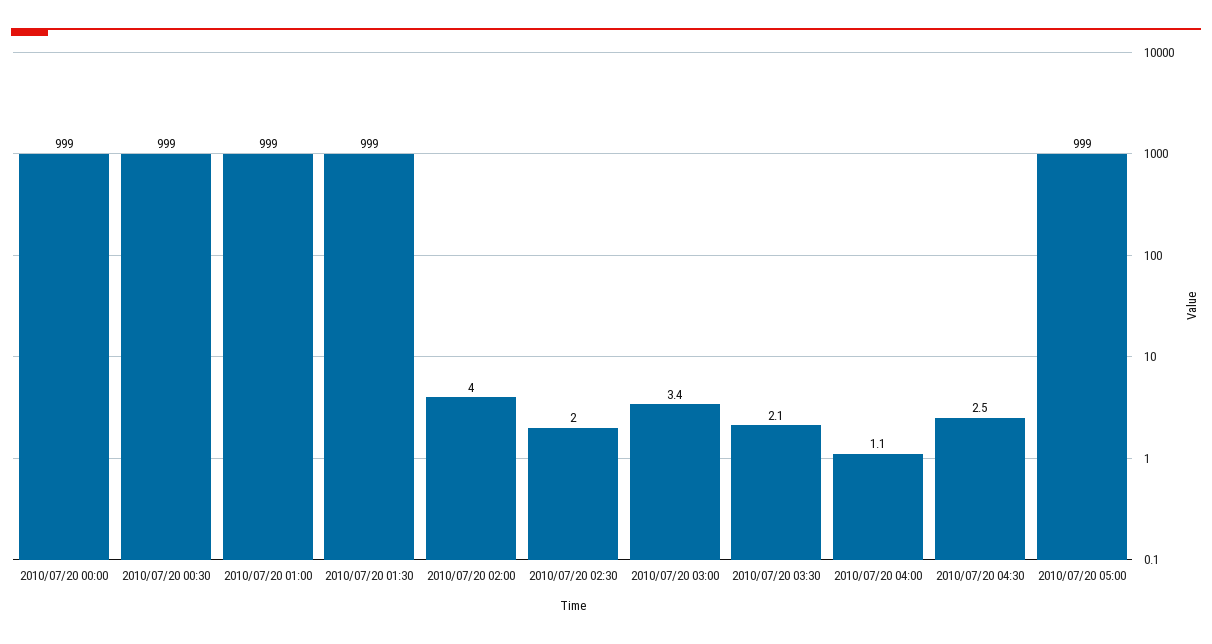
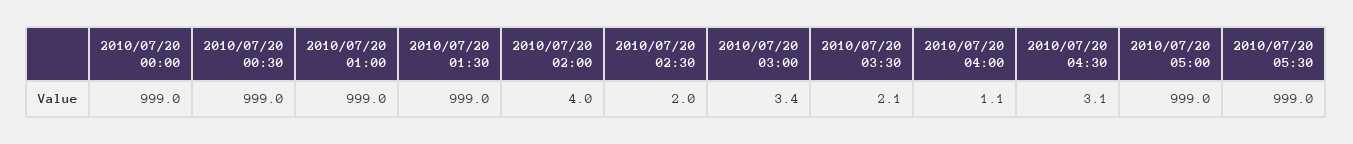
2010/07/20 04:30: 2.5 -> 3.1
2010/07/20 05:30: none -> 999

